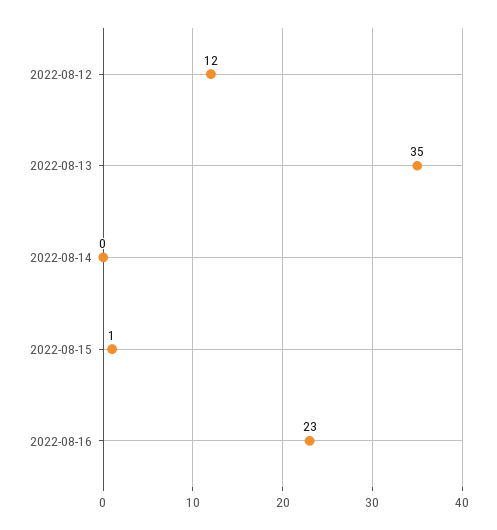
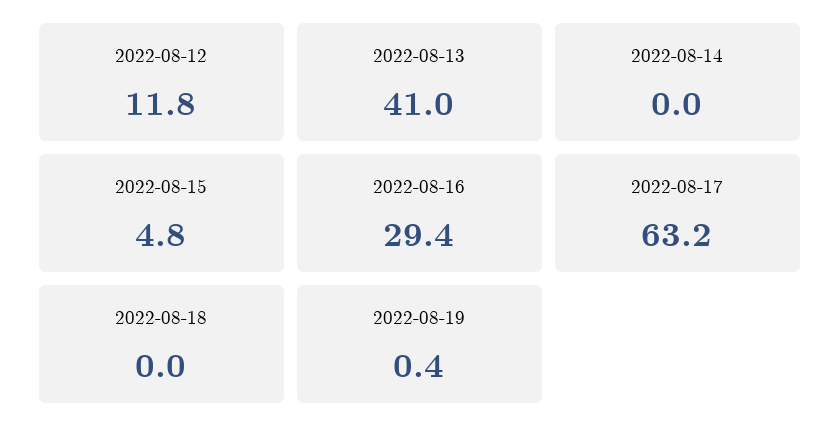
2022-08-13: 35 -> 41
2022-08-15: 1 -> 4.8
2022-08-16: 23 -> 29.4
2022-08-17: none -> 63.2
2022-08-18: none -> 0
2022-08-19: none -> 0.4

